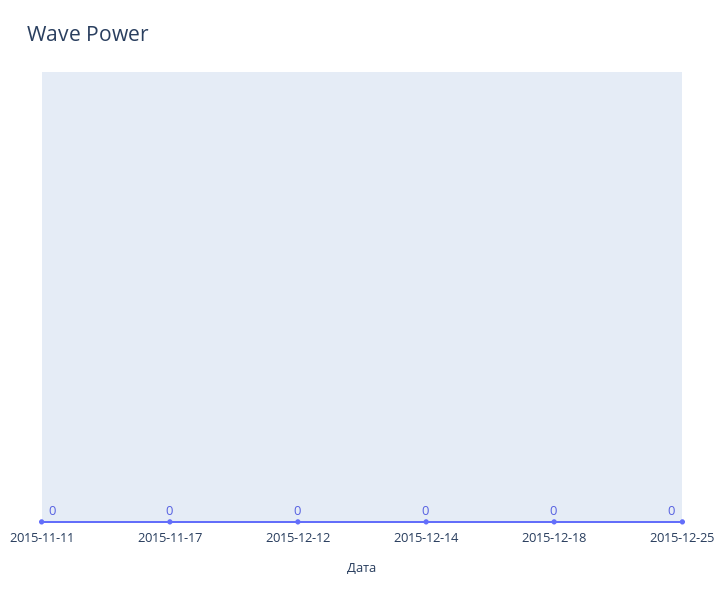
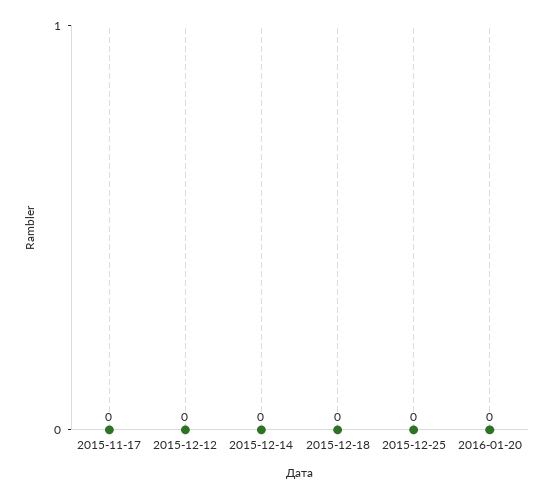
2015-11-11: 0 -> none
2016-01-20: none -> 0

